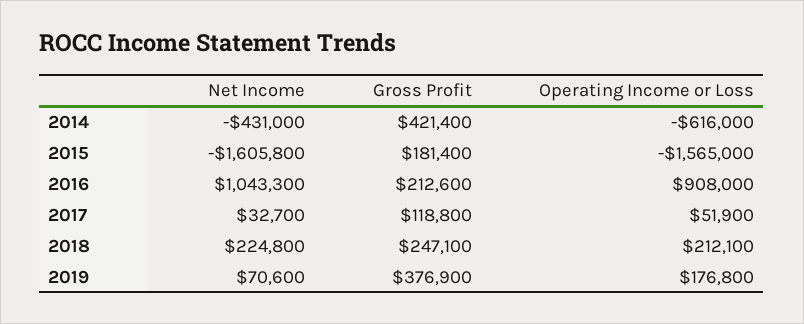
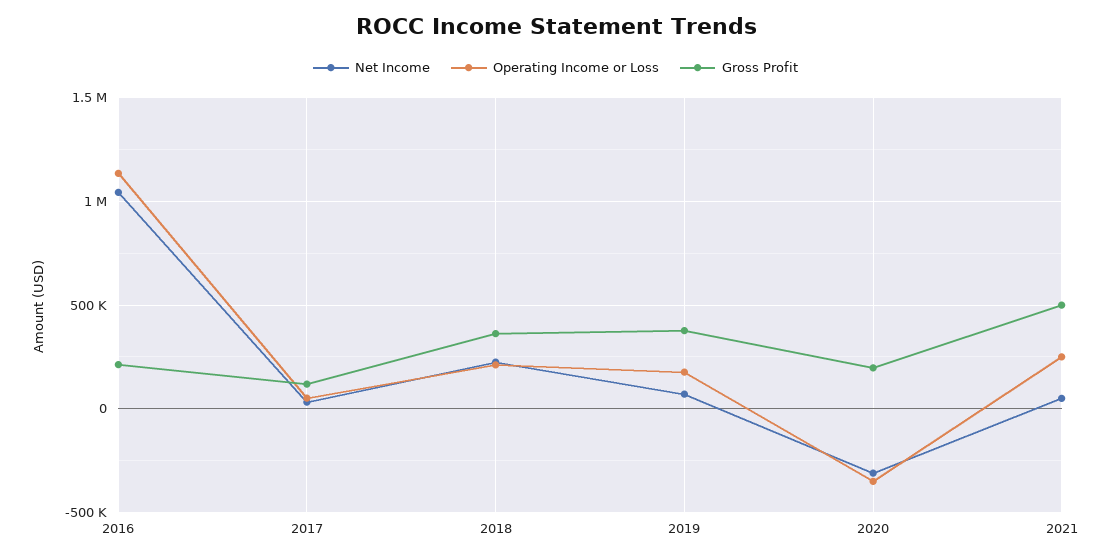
Net Income, 2014: -431000 -> none
Gross Profit, 2014: 421400 -> none
Operating Income or Loss, 2014: -616000 -> none
Net Income, 2015: -1605800 -> none
Gross Profit, 2015: 181400 -> none
Operating Income or Loss, 2015: -1565000 -> none
Operating Income or Loss, 2016: 908000 -> 1150000
Gross Profit, 2018: 247100 -> 350000
Net Income, 2020: none -> -300000
Operating Income or Loss, 2020: none -> -350000
Gross Profit, 2020: none -> 200000
Net Income, 2021: none -> 50000
Operating Income or Loss, 2021: none -> 250000
Gross Profit, 2021: none -> 500000

